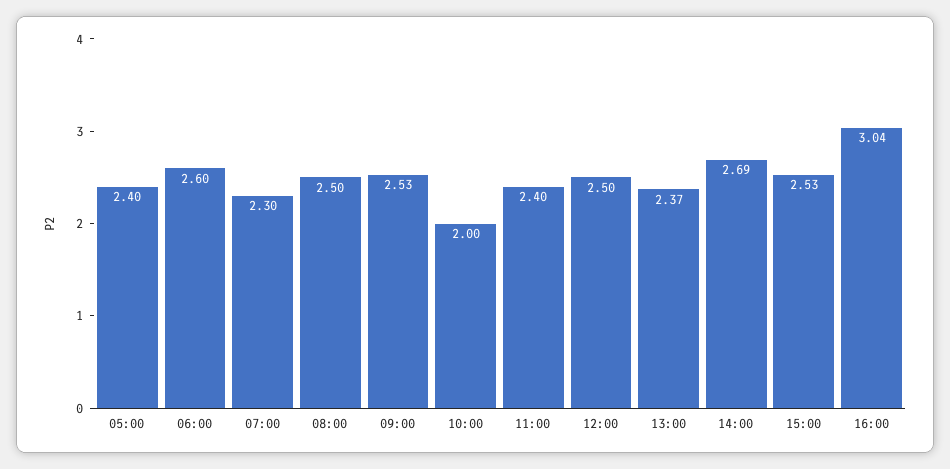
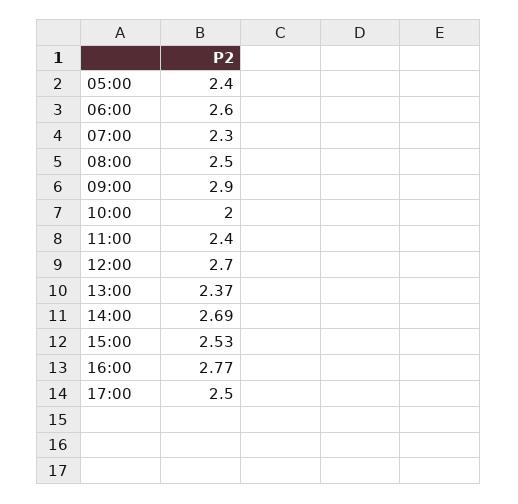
09:00: 2.53 -> 2.9
12:00: 2.5 -> 2.7
16:00: 3.04 -> 2.77
17:00: none -> 2.5

